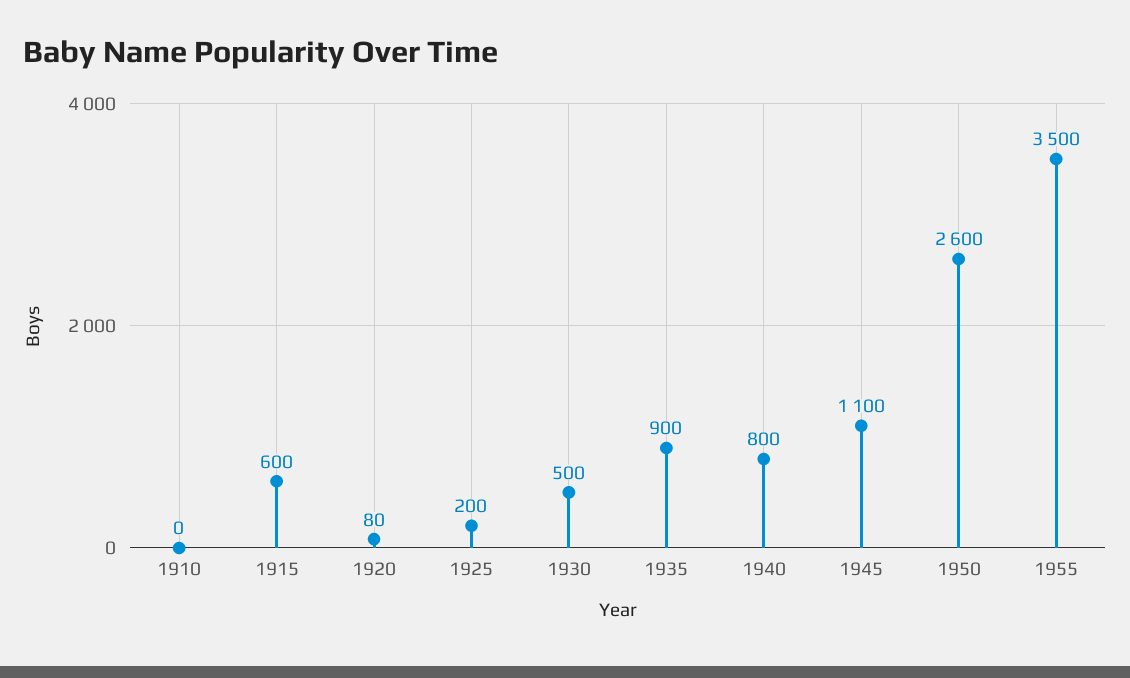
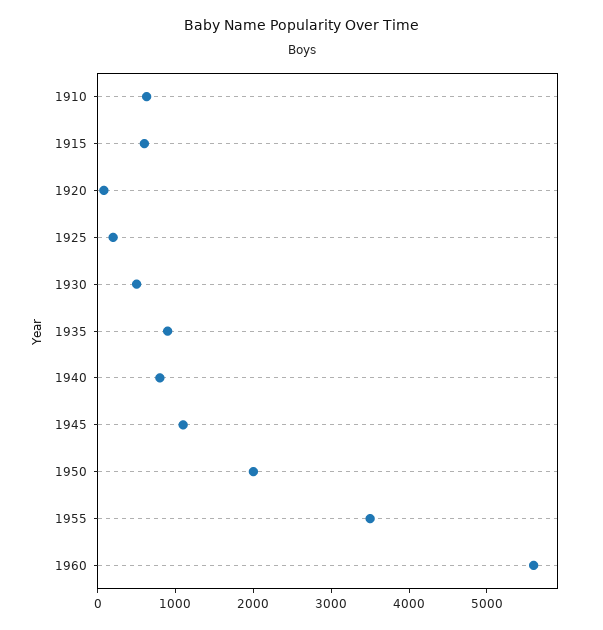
1910: 0 -> 600
1950: 2600 -> 2000
1960: none -> 5600

